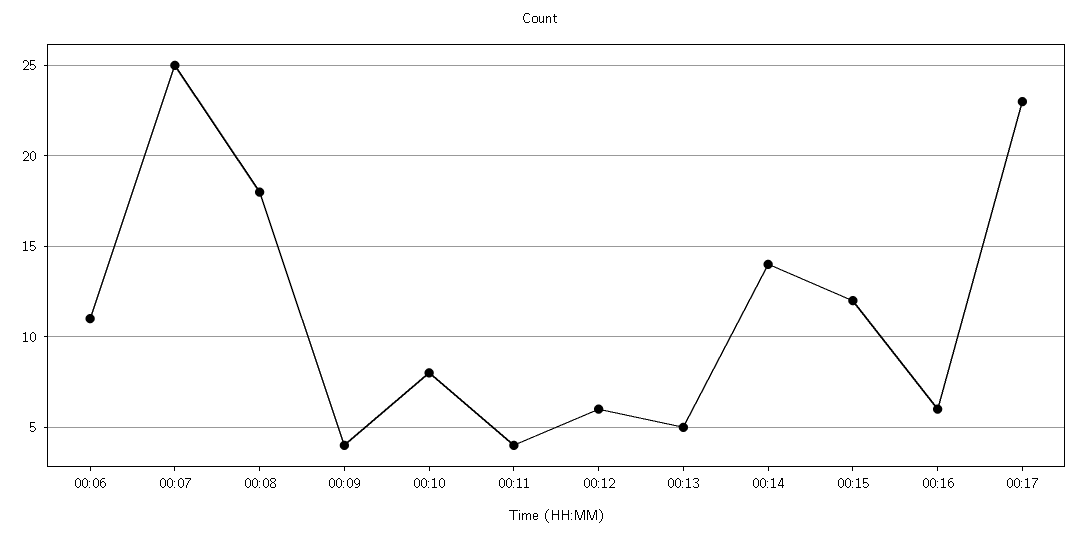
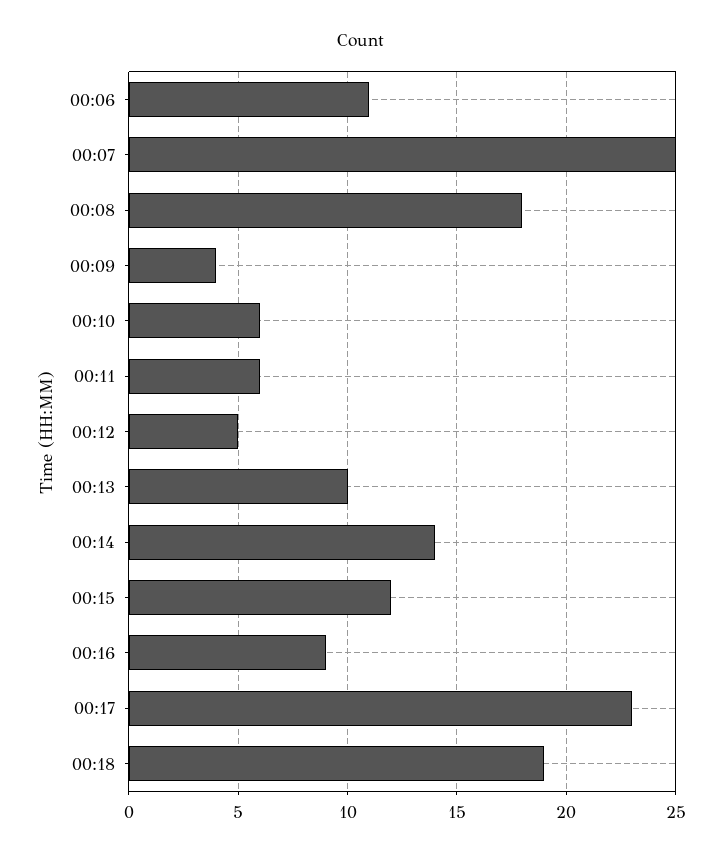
00:10: 8 -> 6
00:11: 4 -> 6
00:12: 6 -> 5
00:13: 5 -> 10
00:16: 6 -> 9
00:18: none -> 19

